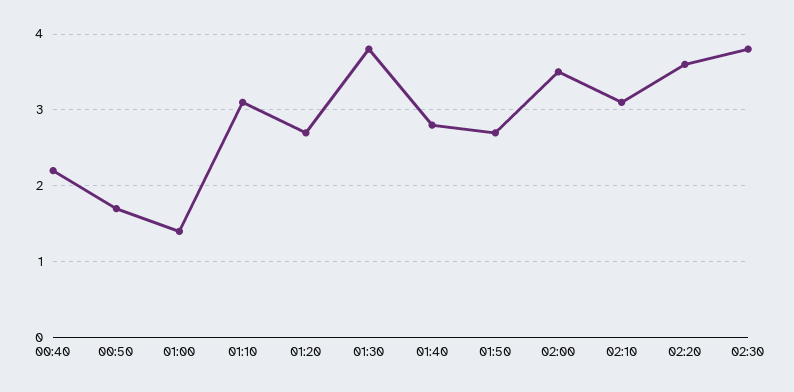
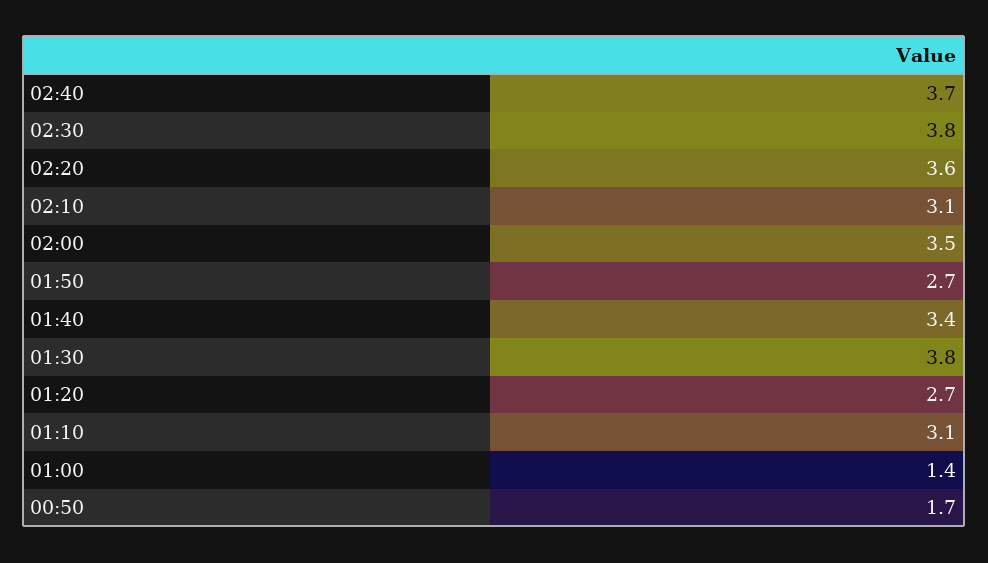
00:40: 2.2 -> none
01:40: 2.8 -> 3.4
02:40: none -> 3.7

